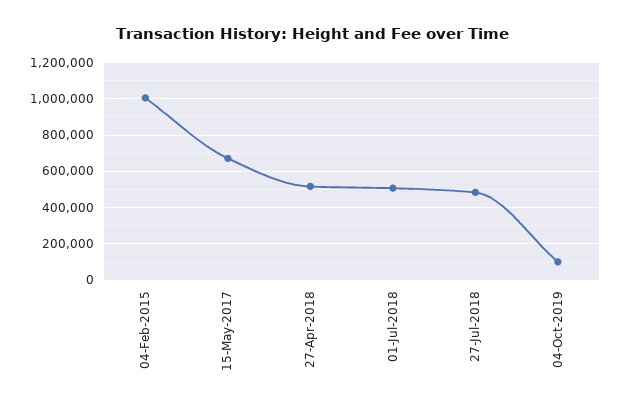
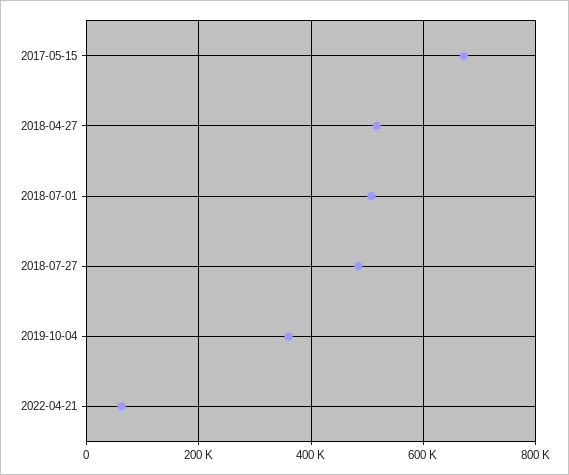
04-Feb-2015: 1000000 -> none
04-Oct-2019: 100000 -> 360000
2022-04-21: none -> 60000

